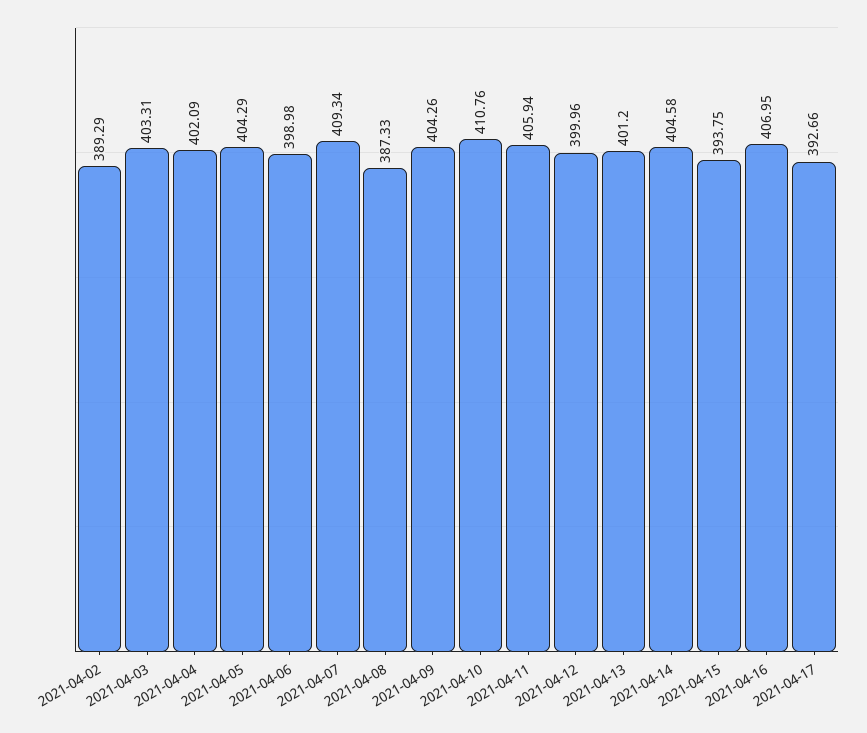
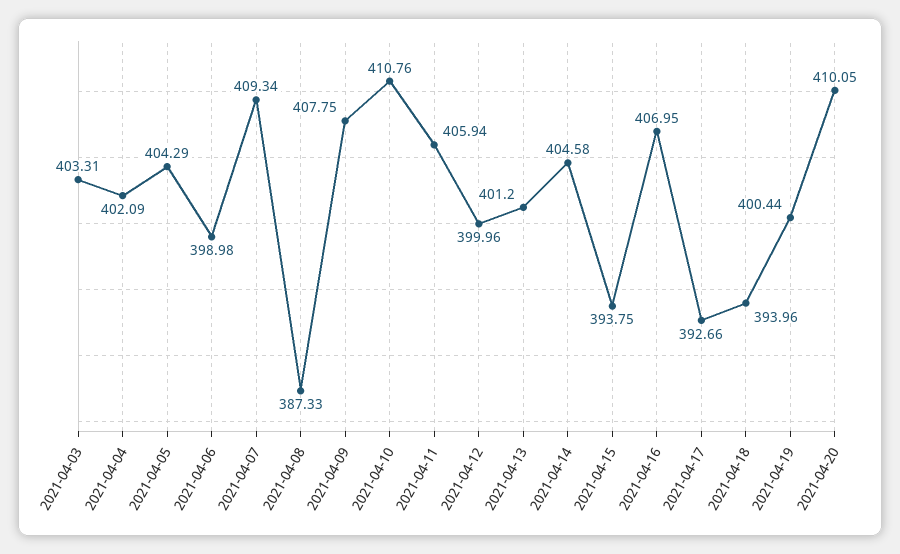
2021-04-02: 389.29 -> none
2021-04-09: 404.26 -> 407.75
2021-04-18: none -> 393.96
2021-04-19: none -> 400.44
2021-04-20: none -> 410.05

